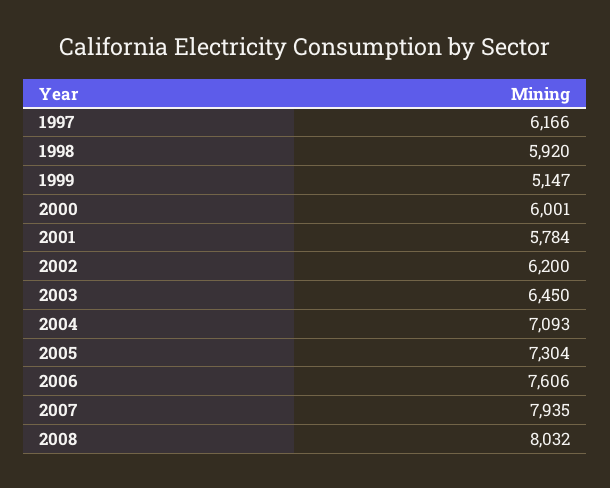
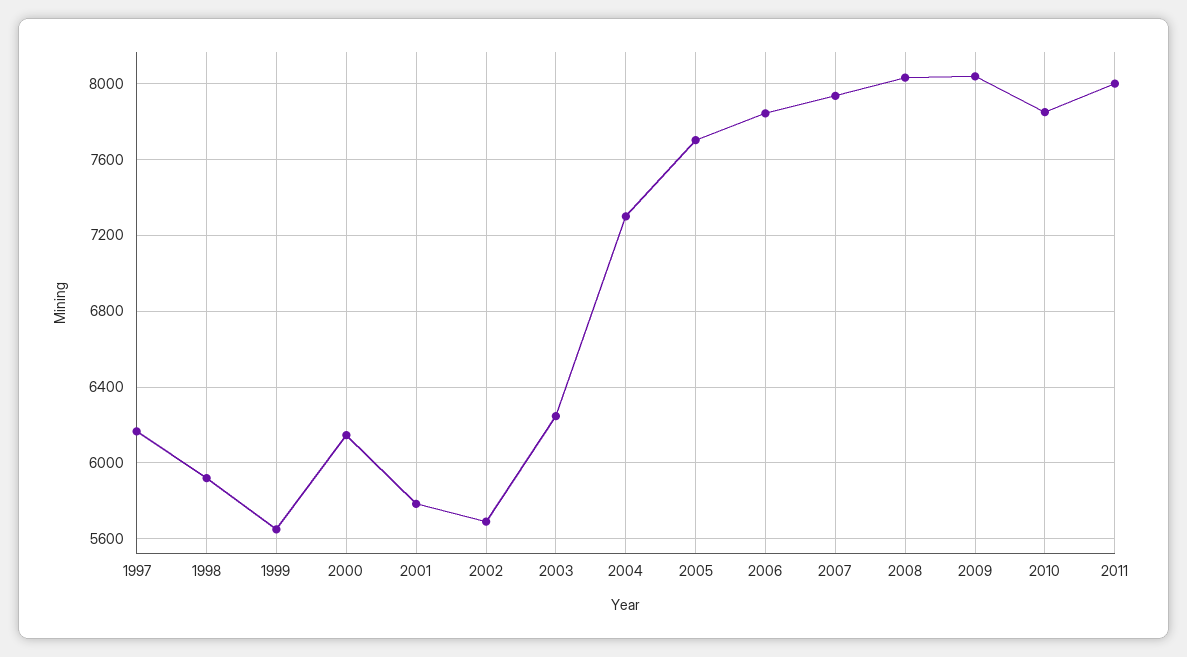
1999: 5147 -> 5650
2000: 6001 -> 6150
2002: 6200 -> 5700
2003: 6450 -> 6250
2004: 7093 -> 7300
2005: 7304 -> 7700
2006: 7606 -> 7850
2009: none -> 8050
2010: none -> 7850
2011: none -> 8000

